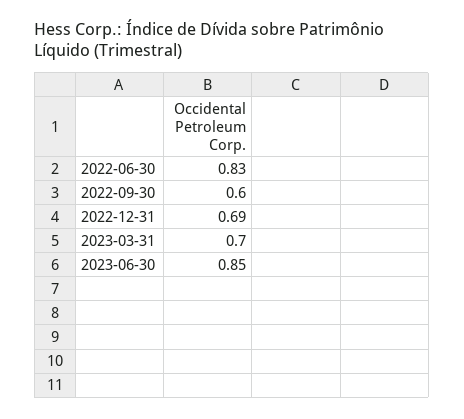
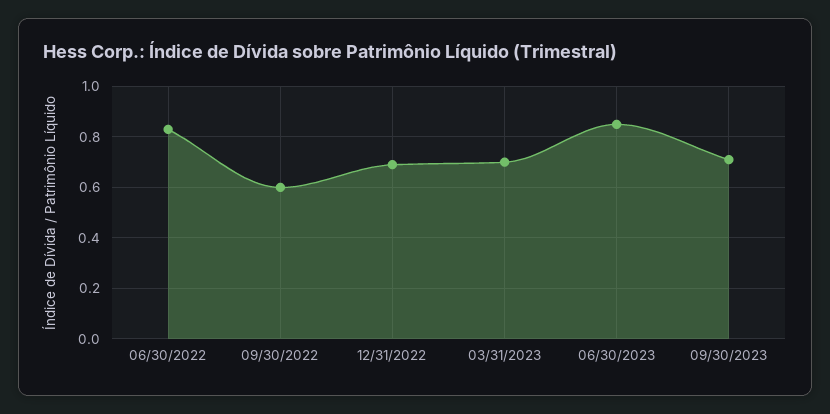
09/30/2023: none -> 0.7

